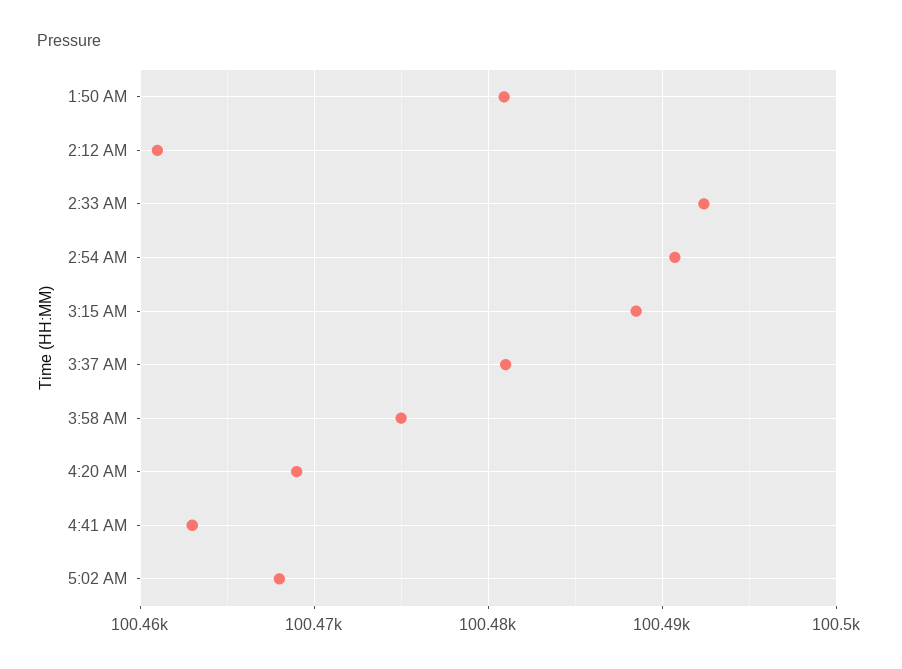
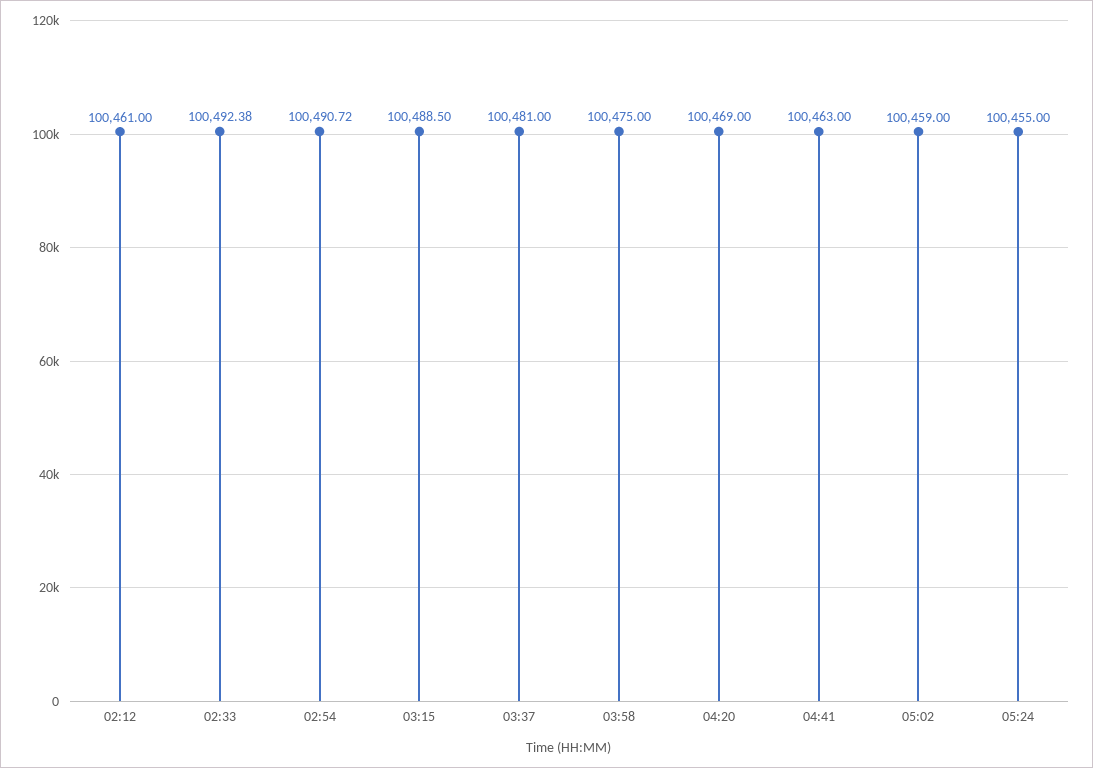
1:50 AM: 100481 -> none
5:02 AM: 100468 -> 100459
05:24: none -> 100455

